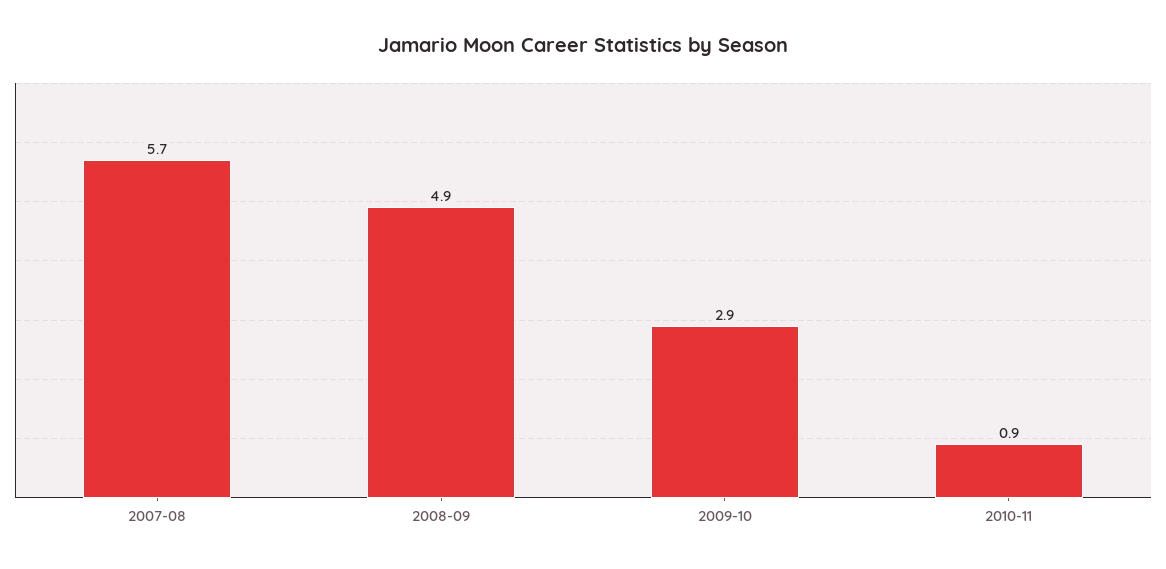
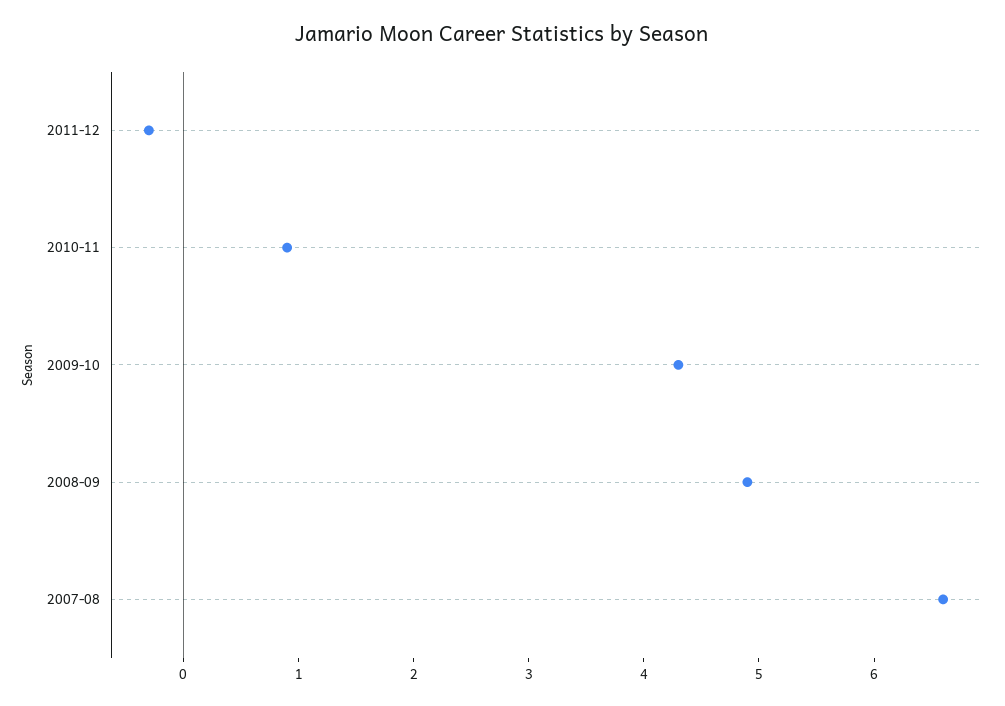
2007-08: 5.7 -> 6.6
2009-10: 2.9 -> 4.3
2011-12: none -> -0.3

